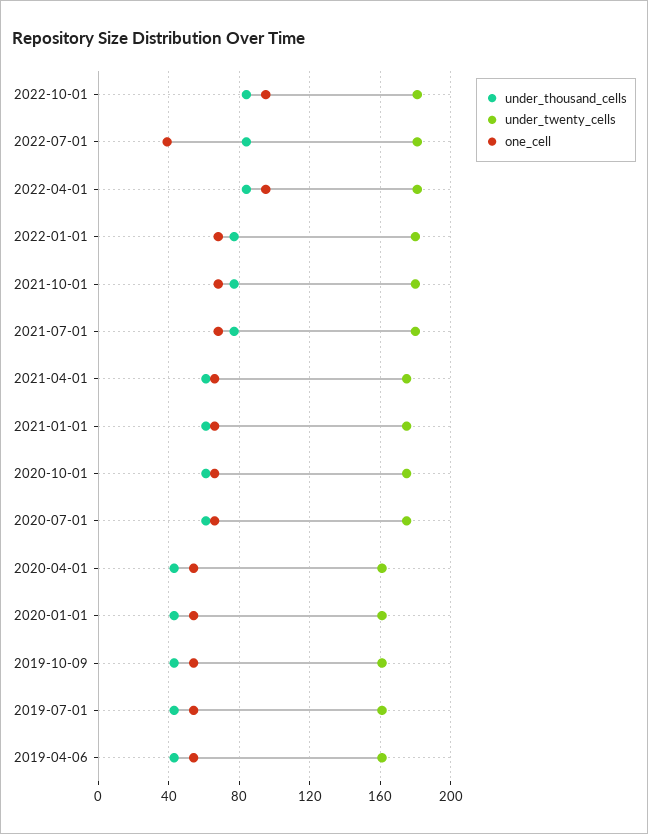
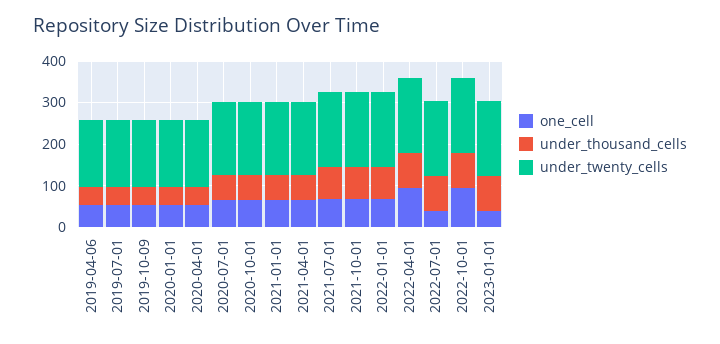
one_cell, 2023-01-01: none -> 40
under_thousand_cells, 2023-01-01: none -> 80
under_twenty_cells, 2023-01-01: none -> 180

